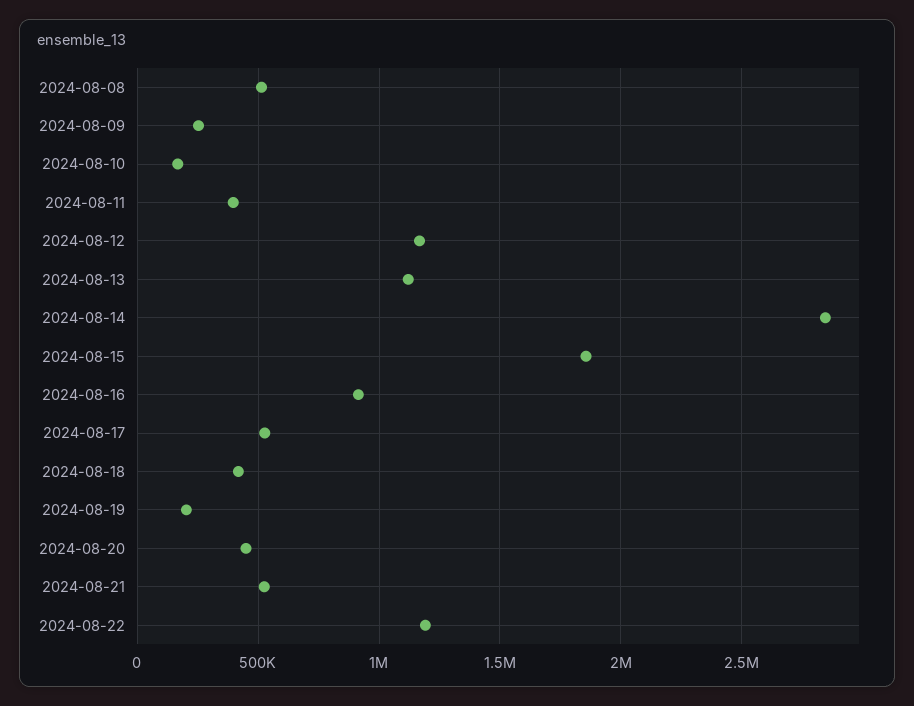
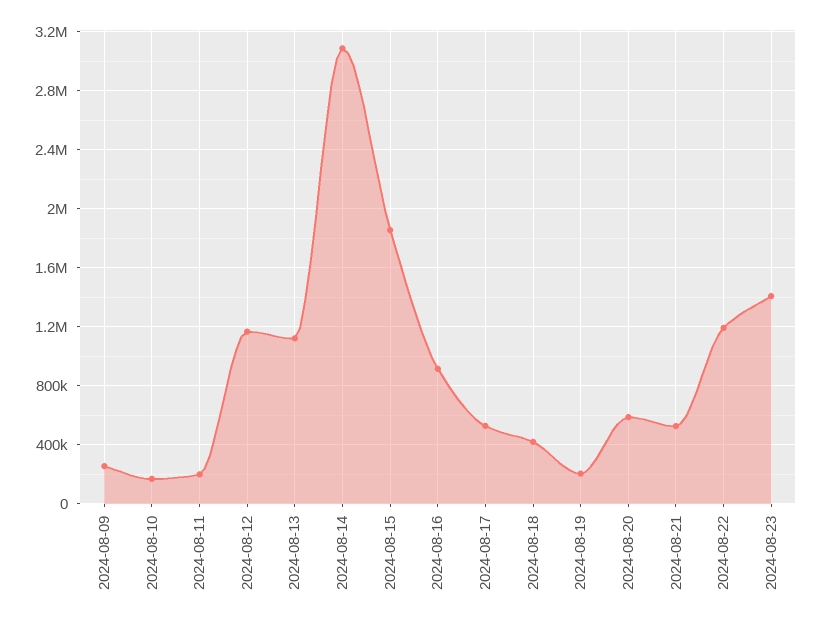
2024-08-08: 500000 -> none
2024-08-11: 400000 -> 200000
2024-08-14: 2850000 -> 3100000
2024-08-20: 450000 -> 600000
2024-08-23: none -> 1400000

